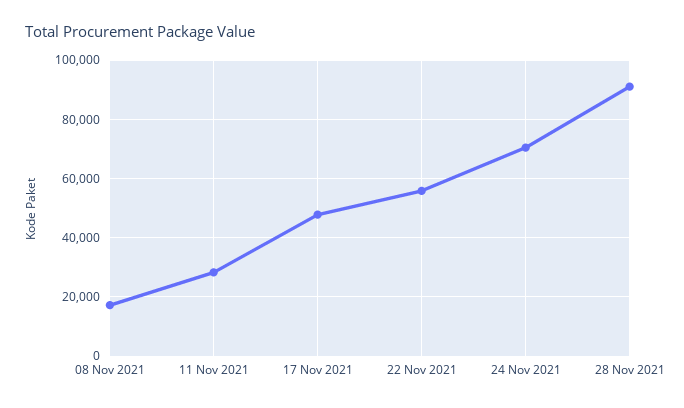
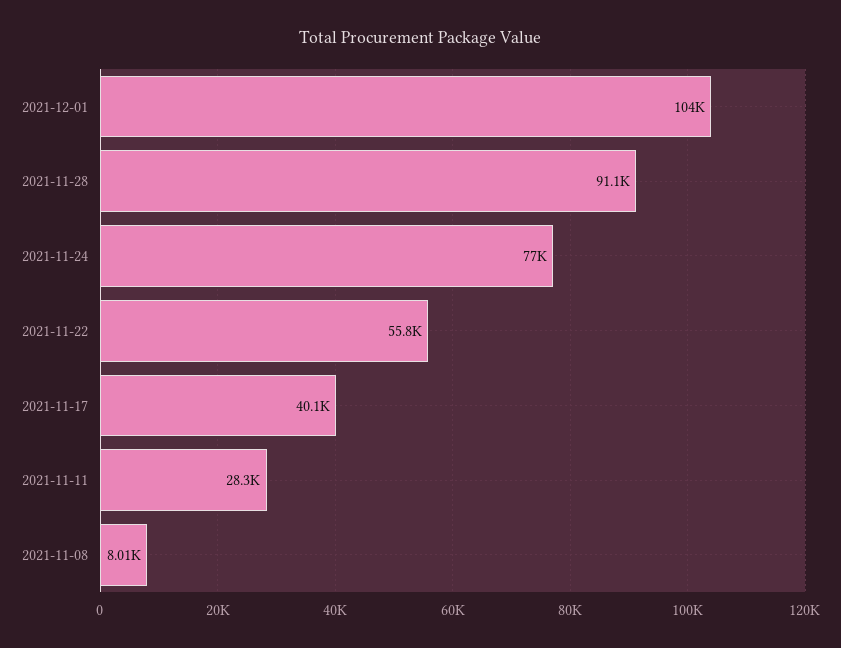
08 Nov 2021: 17500 -> 8010
17 Nov 2021: 47500 -> 40100
24 Nov 2021: 70000 -> 77000
2021-12-01: none -> 104000

